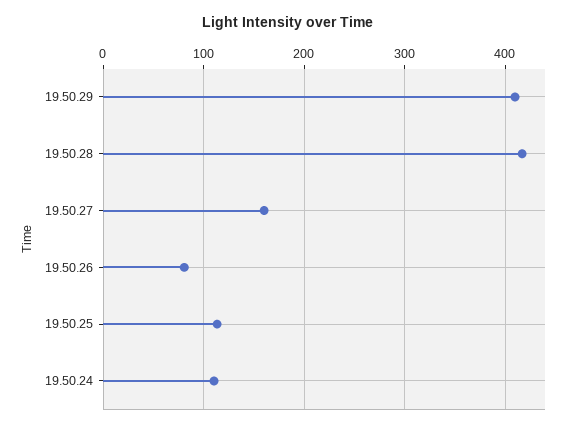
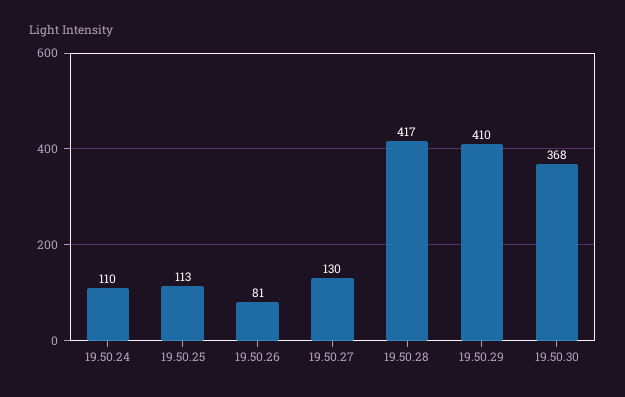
19.50.27: 160 -> 130
19.50.30: none -> 368

